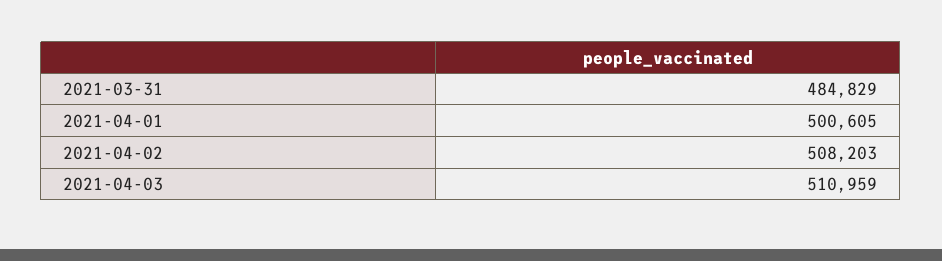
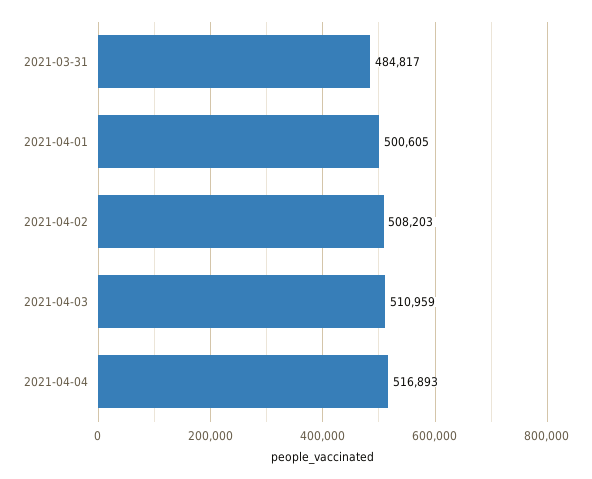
2021-03-31: 484829 -> 484817
2021-04-04: none -> 516893

